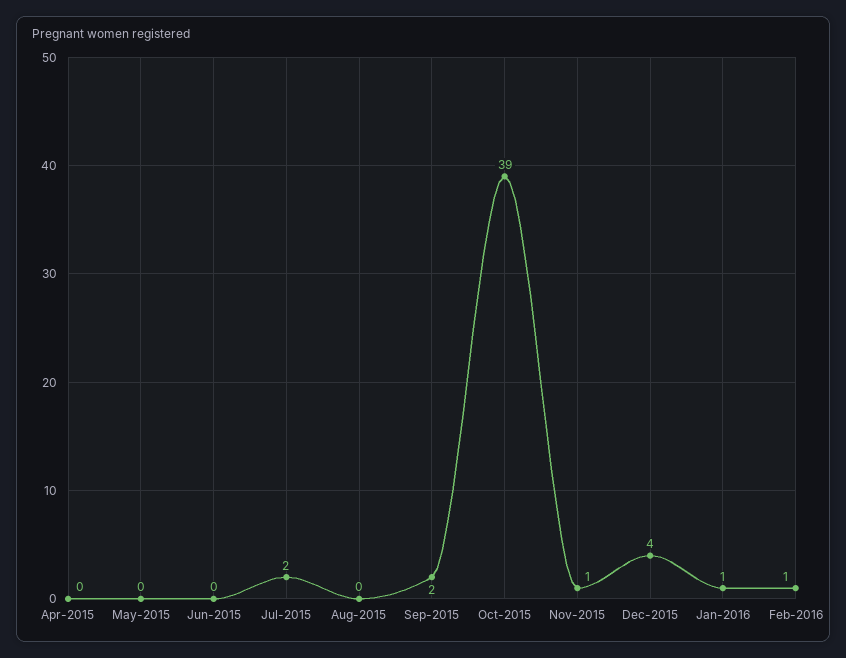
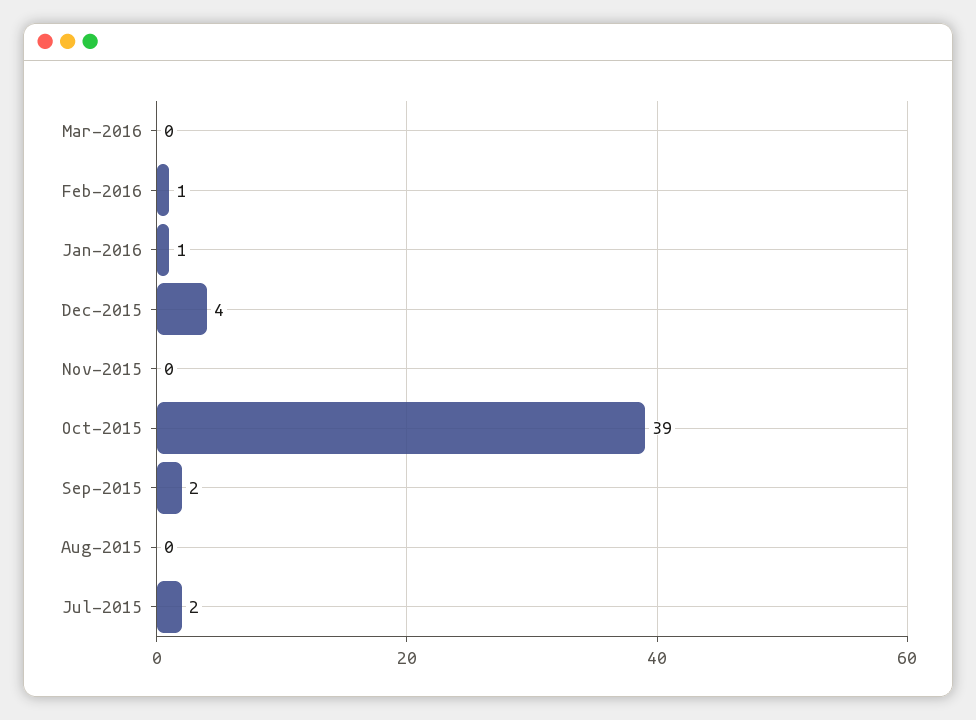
Apr-2015: 0 -> none
May-2015: 0 -> none
Jun-2015: 0 -> none
Nov-2015: 1 -> 0
Mar-2016: none -> 0

